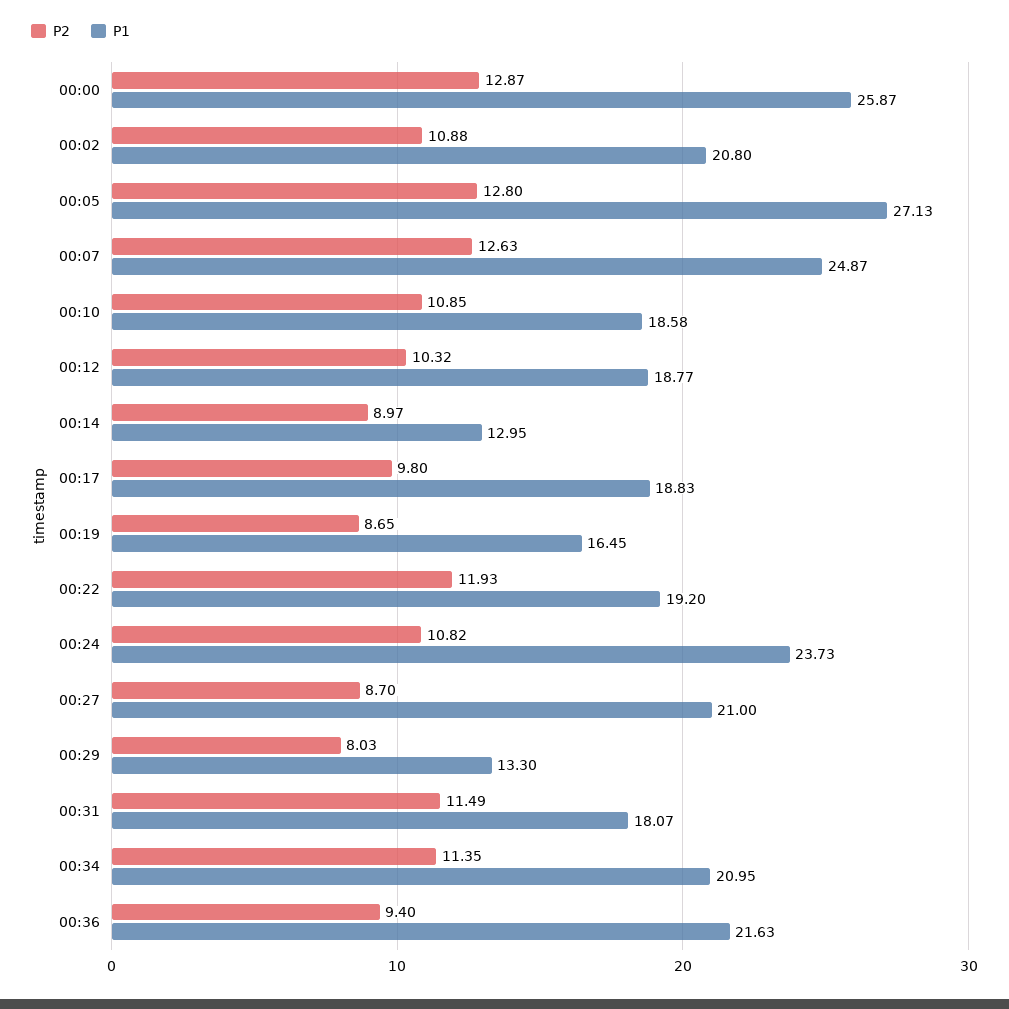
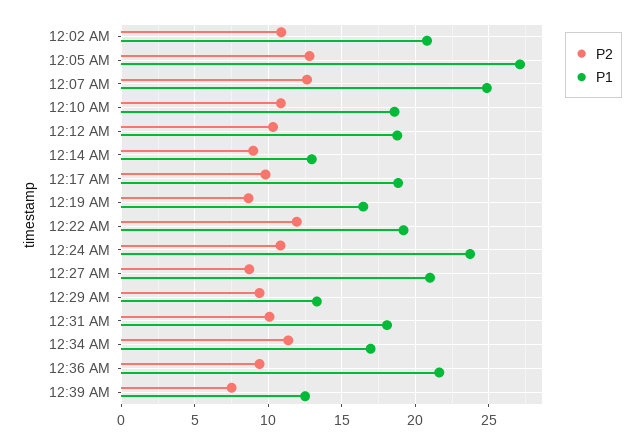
P2, 00:00: 12.87 -> none
P1, 00:00: 25.87 -> none
P2, 00:29: 8.03 -> 9.5
P2, 00:31: 11.49 -> 10
P1, 00:34: 20.95 -> 17
P2, 12:39 AM: none -> 7.5
P1, 12:39 AM: none -> 12.5

